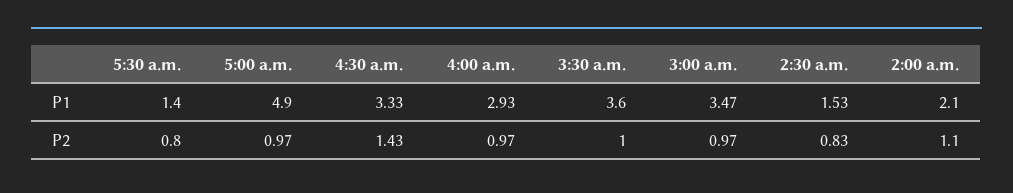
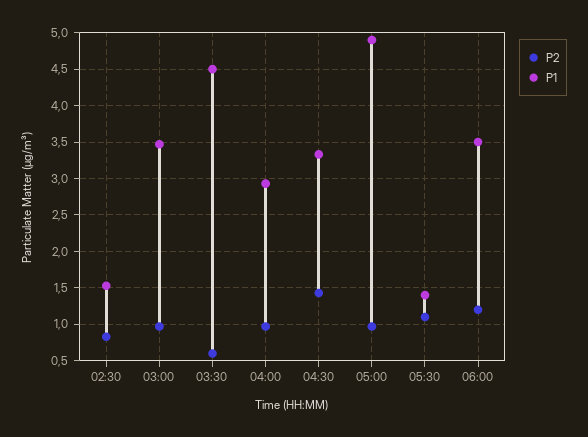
P1, 3:30 a.m.: 3.6 -> 4.5
P1, 2:00 a.m.: 2.1 -> none
P2, 5:30 a.m.: 0.8 -> 1.1
P2, 3:30 a.m.: 1 -> 0.6
P2, 2:00 a.m.: 1.1 -> none
P2, 06:00: none -> 1.2
P1, 06:00: none -> 3.5

